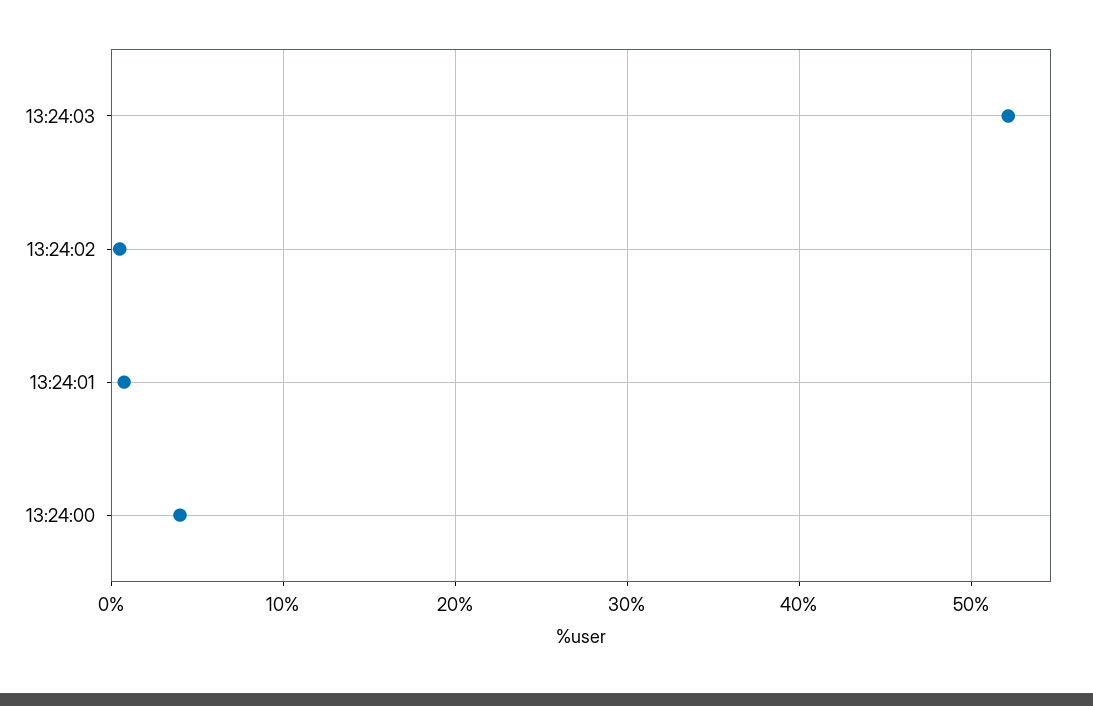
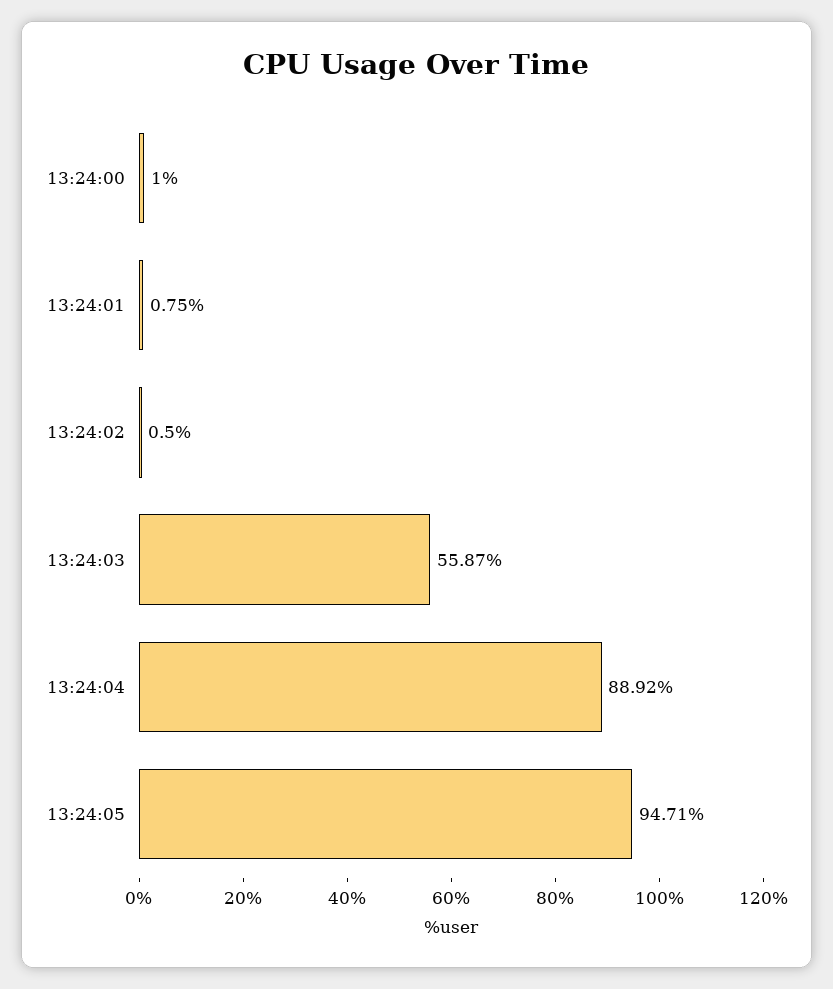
13:24:03: 52 -> 55.87
13:24:00: 4 -> 1
13:24:04: none -> 88.92
13:24:05: none -> 94.71

